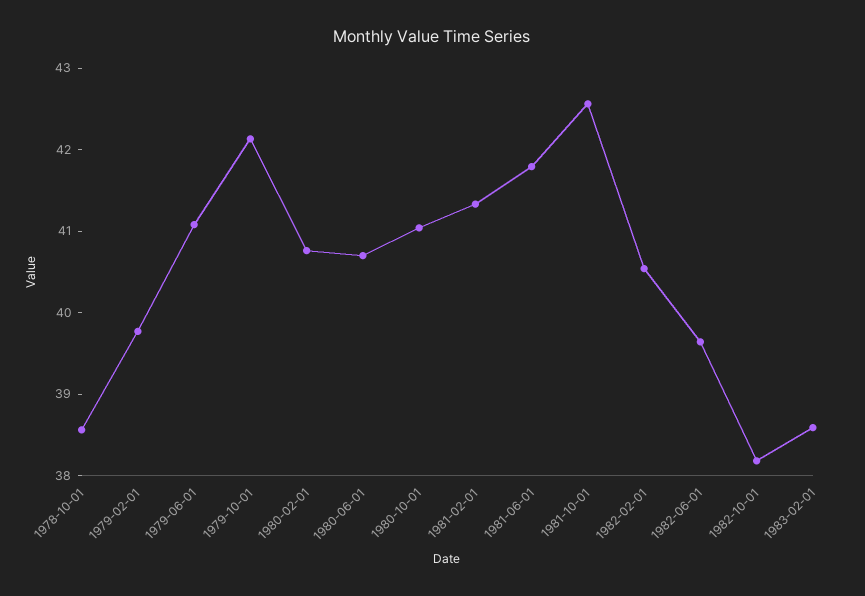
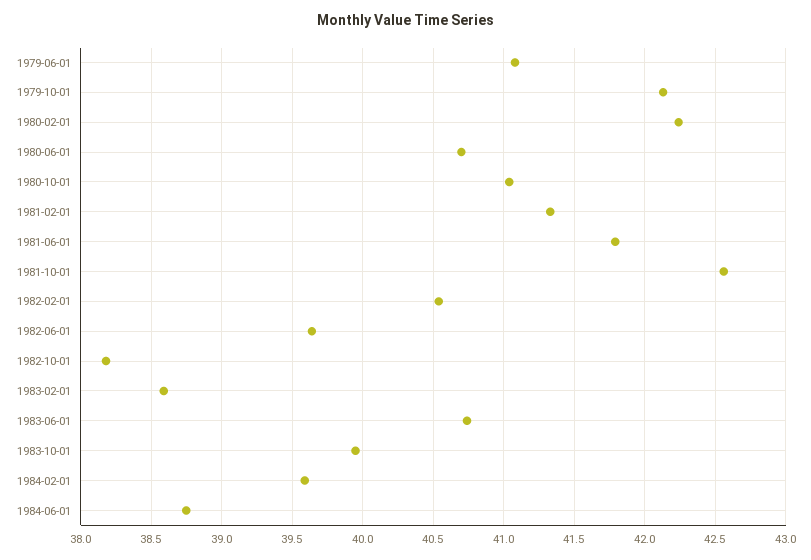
1978-10-01: 38.6 -> none
1979-02-01: 39.8 -> none
1980-02-01: 40.8 -> 42.25
1983-06-01: none -> 40.75
1983-10-01: none -> 39.95
1984-02-01: none -> 39.6
1984-06-01: none -> 38.75

